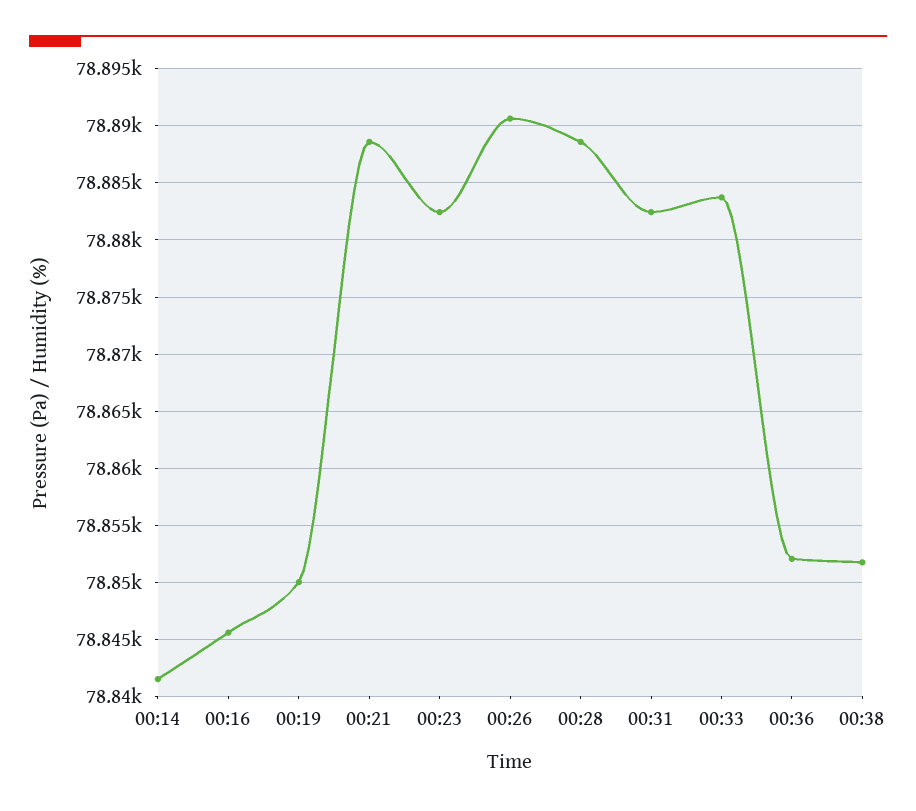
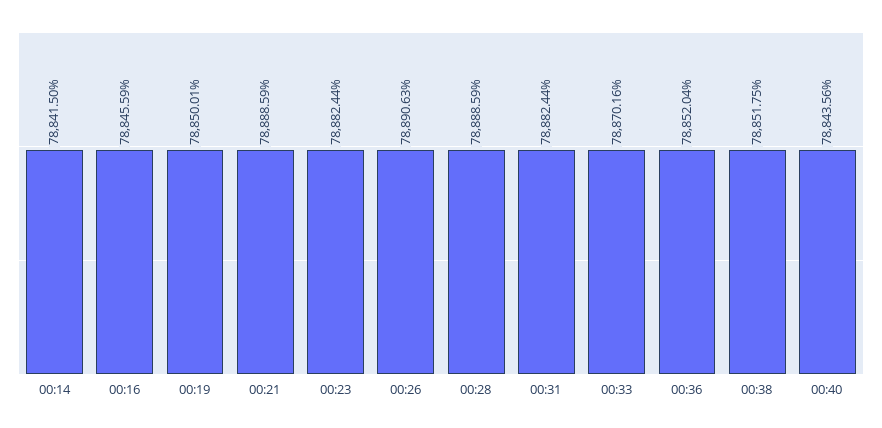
00:33: 78884 -> 78870.16
00:40: none -> 78843.56

